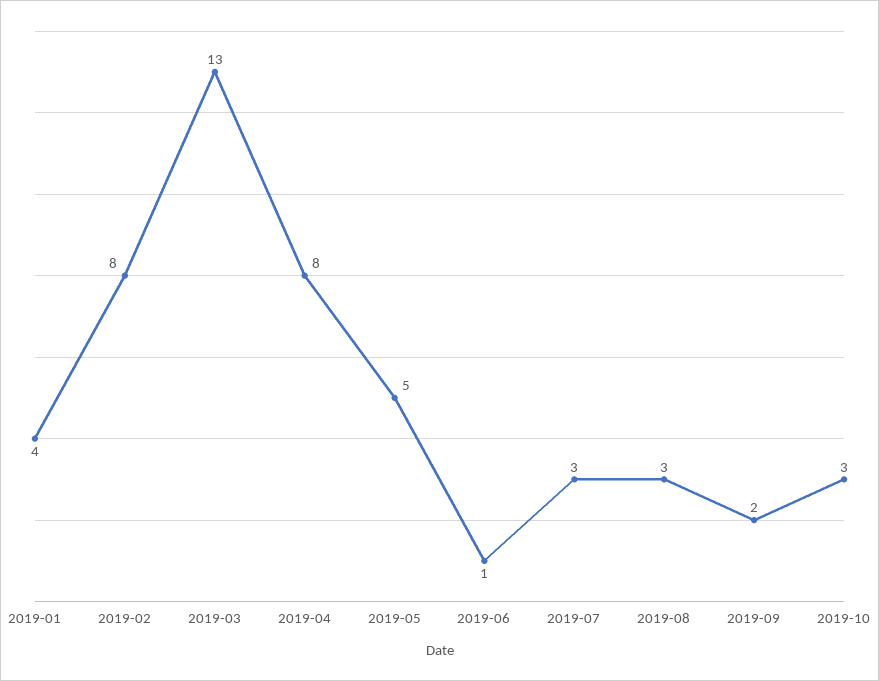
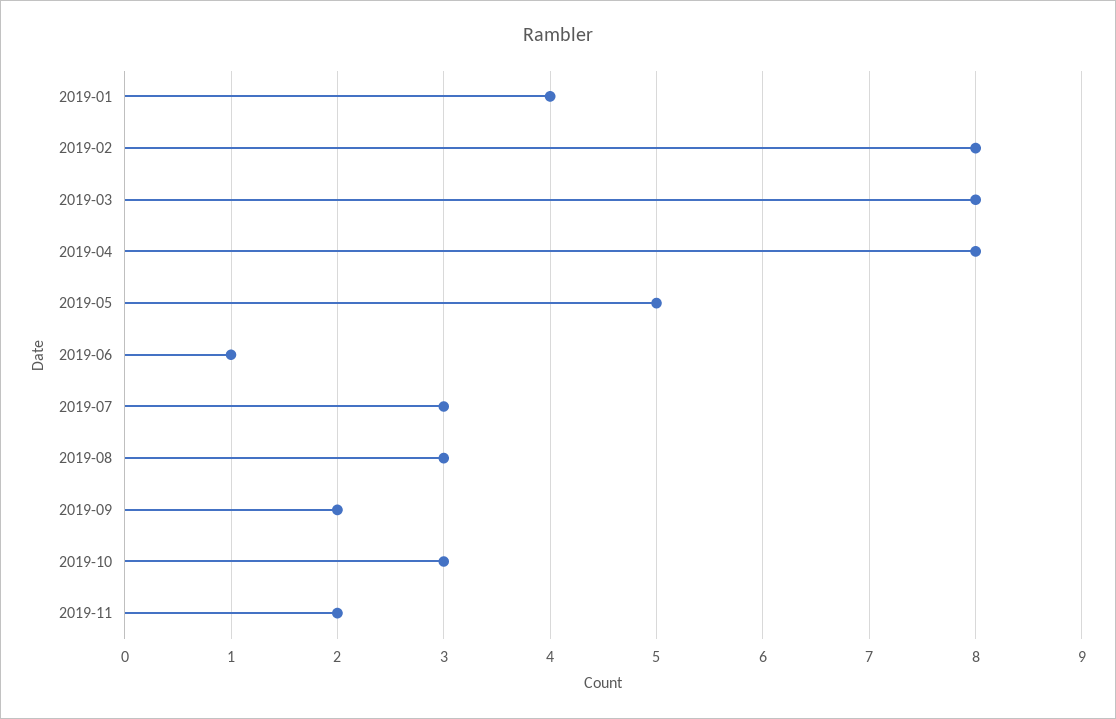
2019-03: 13 -> 8
2019-11: none -> 2

